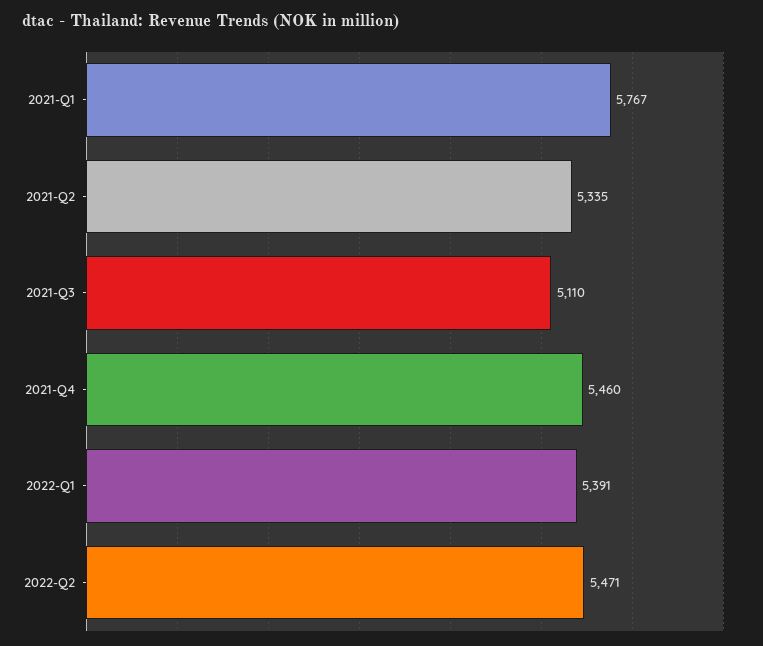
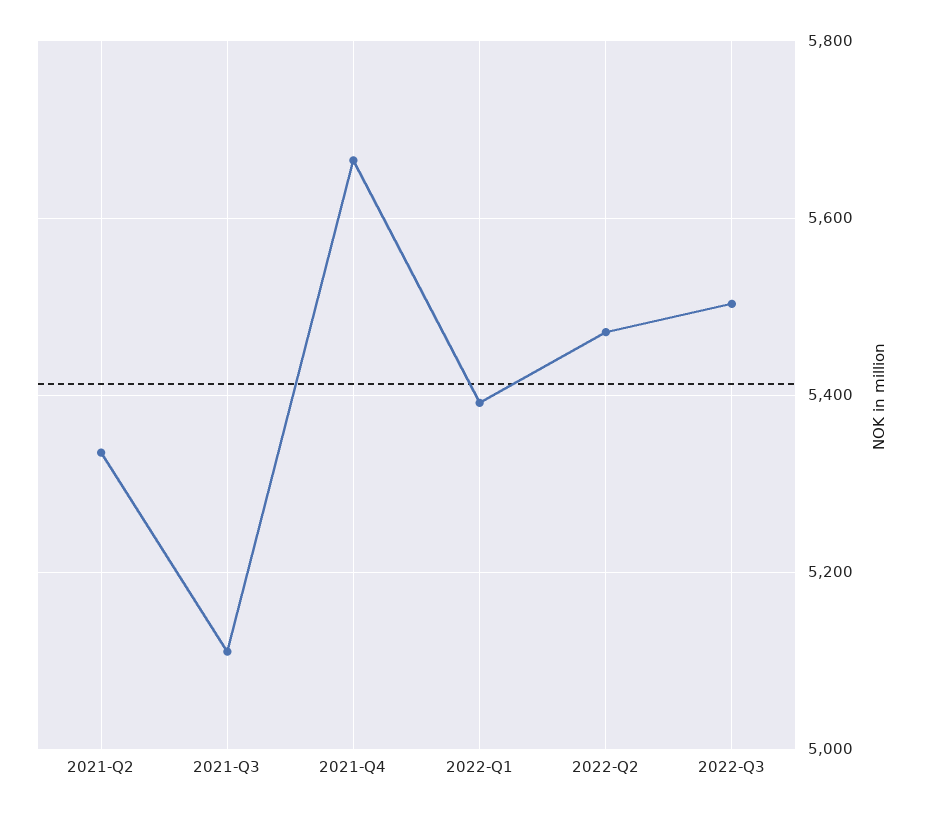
2021-Q1: 5767 -> none
2021-Q4: 5460 -> 5660
2022-Q3: none -> 5500

